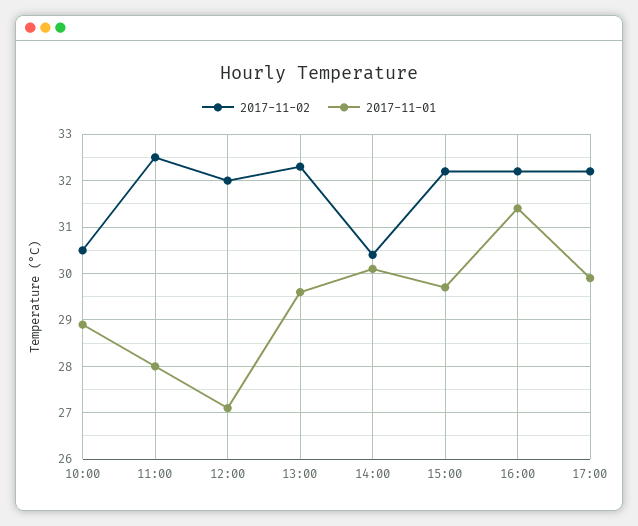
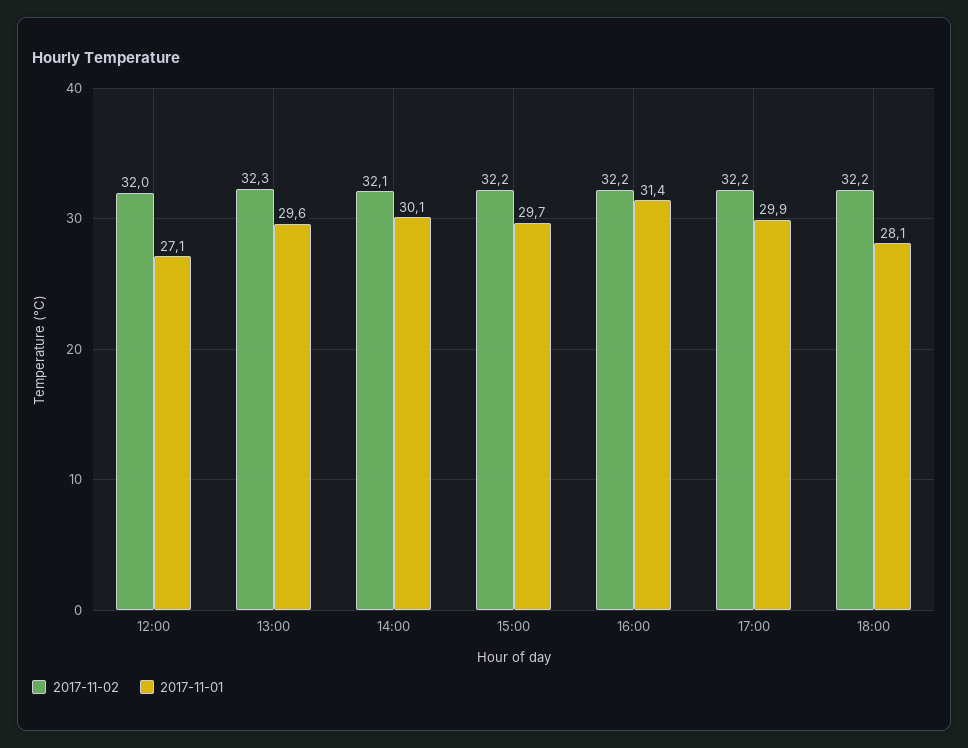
2017-11-02, 10:00: 30.5 -> none
2017-11-01, 10:00: 29 -> none
2017-11-02, 11:00: 32.5 -> none
2017-11-01, 11:00: 28 -> none
2017-11-02, 14:00: 30.5 -> 32.1
2017-11-02, 18:00: none -> 32.2
2017-11-01, 18:00: none -> 28.1

